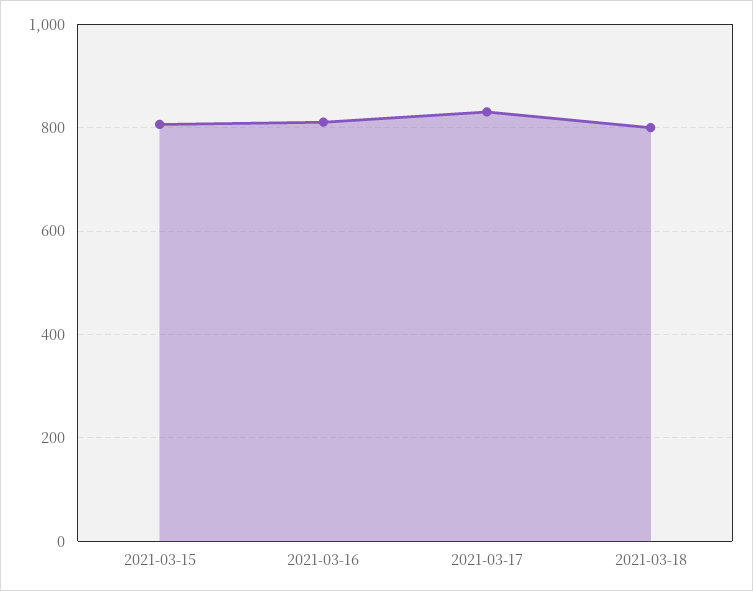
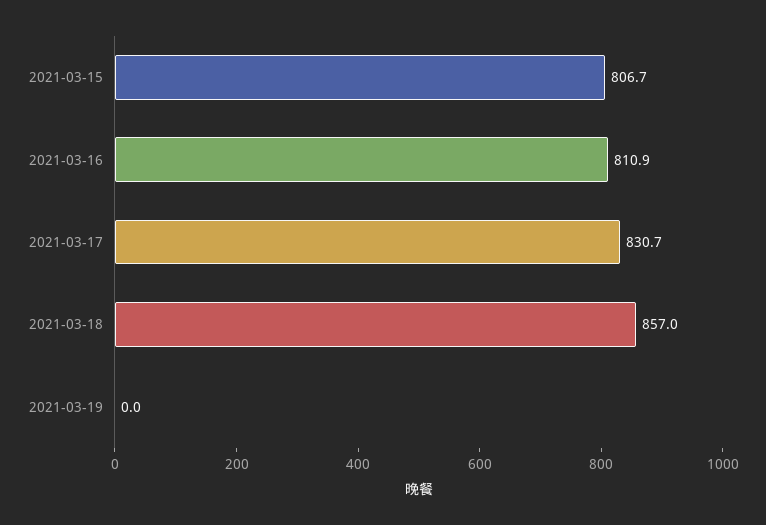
2021-03-18: 800 -> 857
2021-03-19: none -> 0

